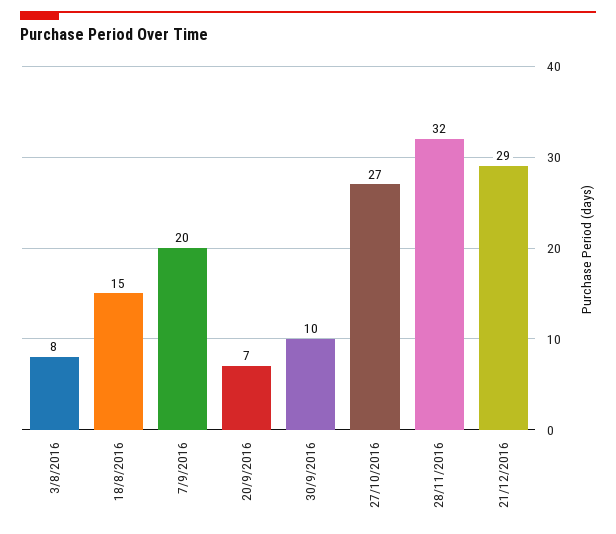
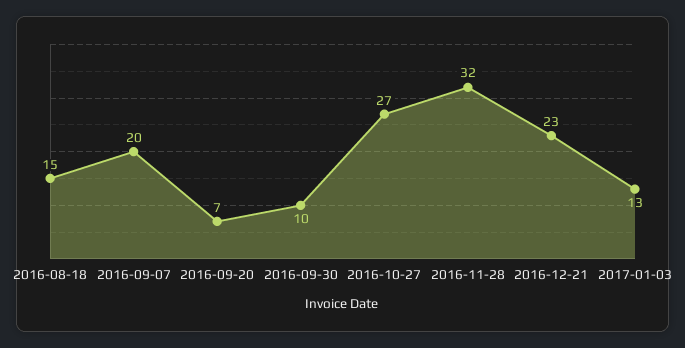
3/8/2016: 8 -> none
21/12/2016: 29 -> 23
2017-01-03: none -> 13

